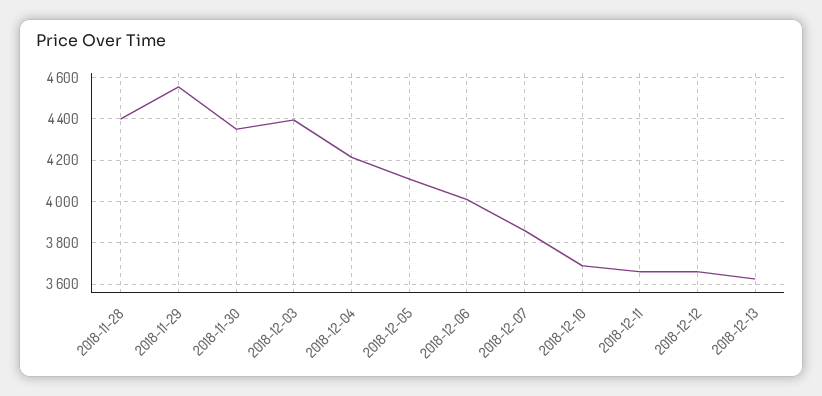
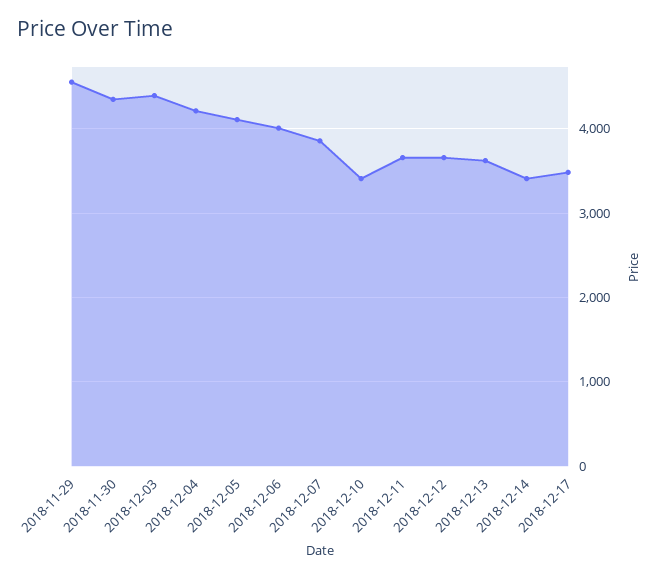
2018-11-28: 4400 -> none
2018-12-10: 3700 -> 3400
2018-12-14: none -> 3400
2018-12-17: none -> 3500

